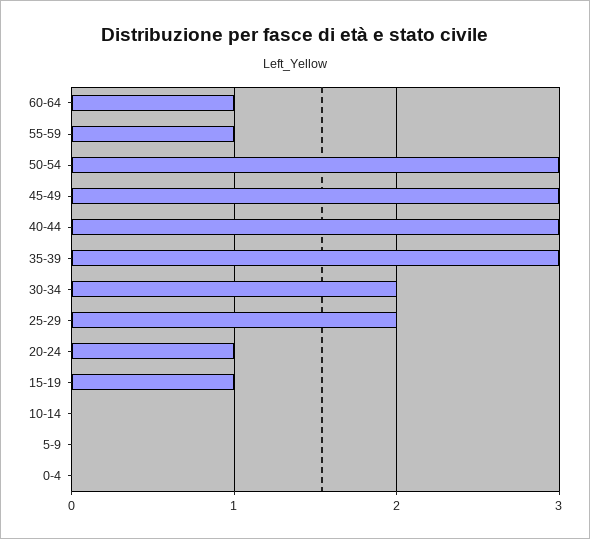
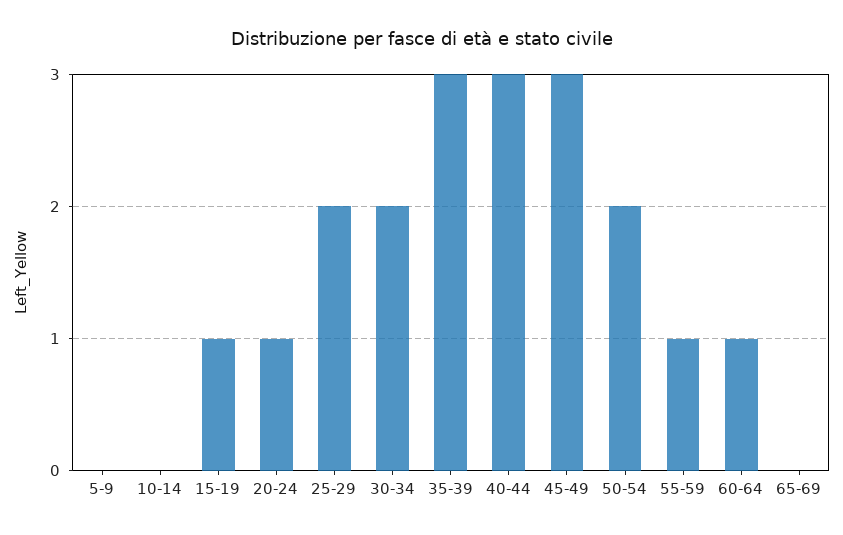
50-54: 3 -> 2
0-4: 0 -> none
65-69: none -> 0

